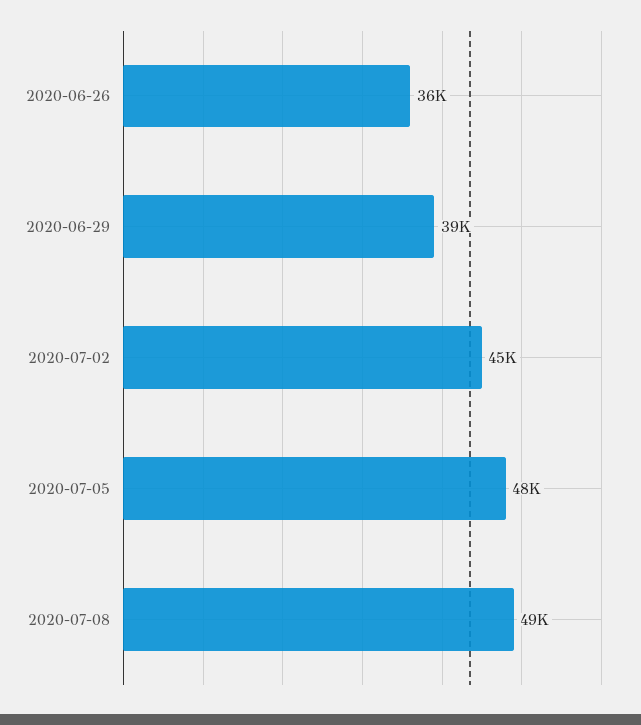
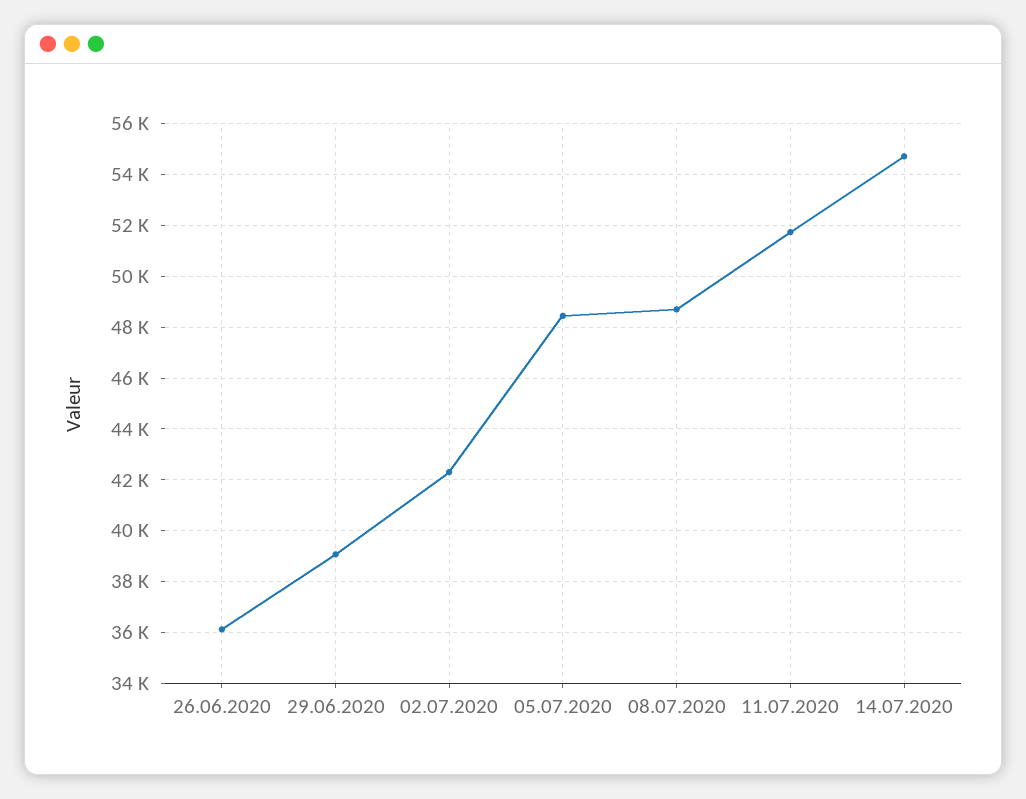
2020-07-02: 45000 -> 42250
11.07.2020: none -> 51750
14.07.2020: none -> 54750

